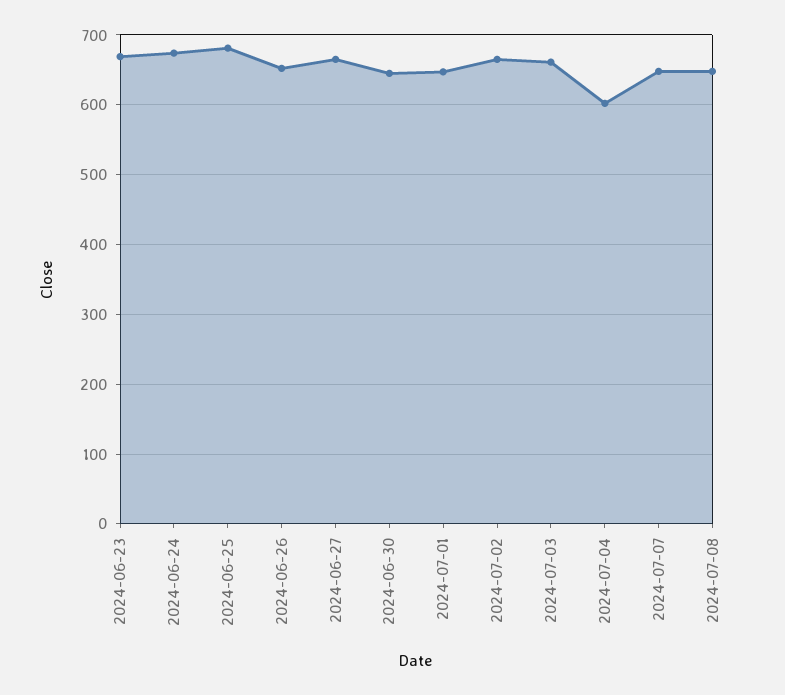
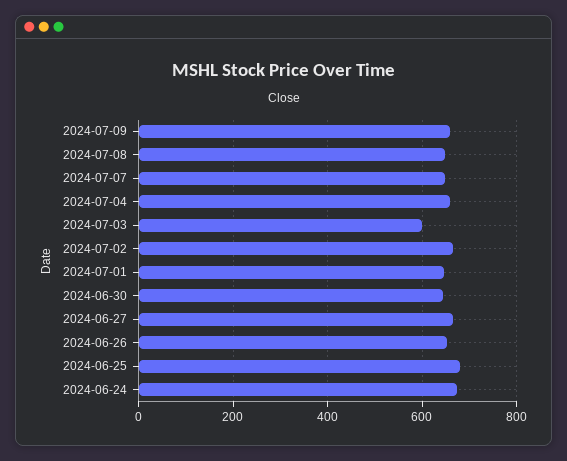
2024-06-23: 670 -> none
2024-07-03: 660 -> 600
2024-07-04: 600 -> 660
2024-07-09: none -> 660

